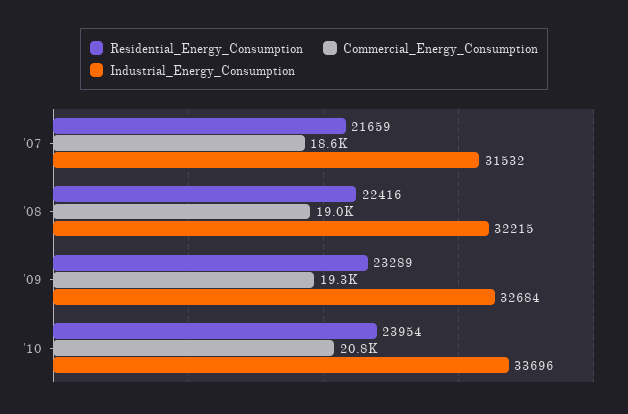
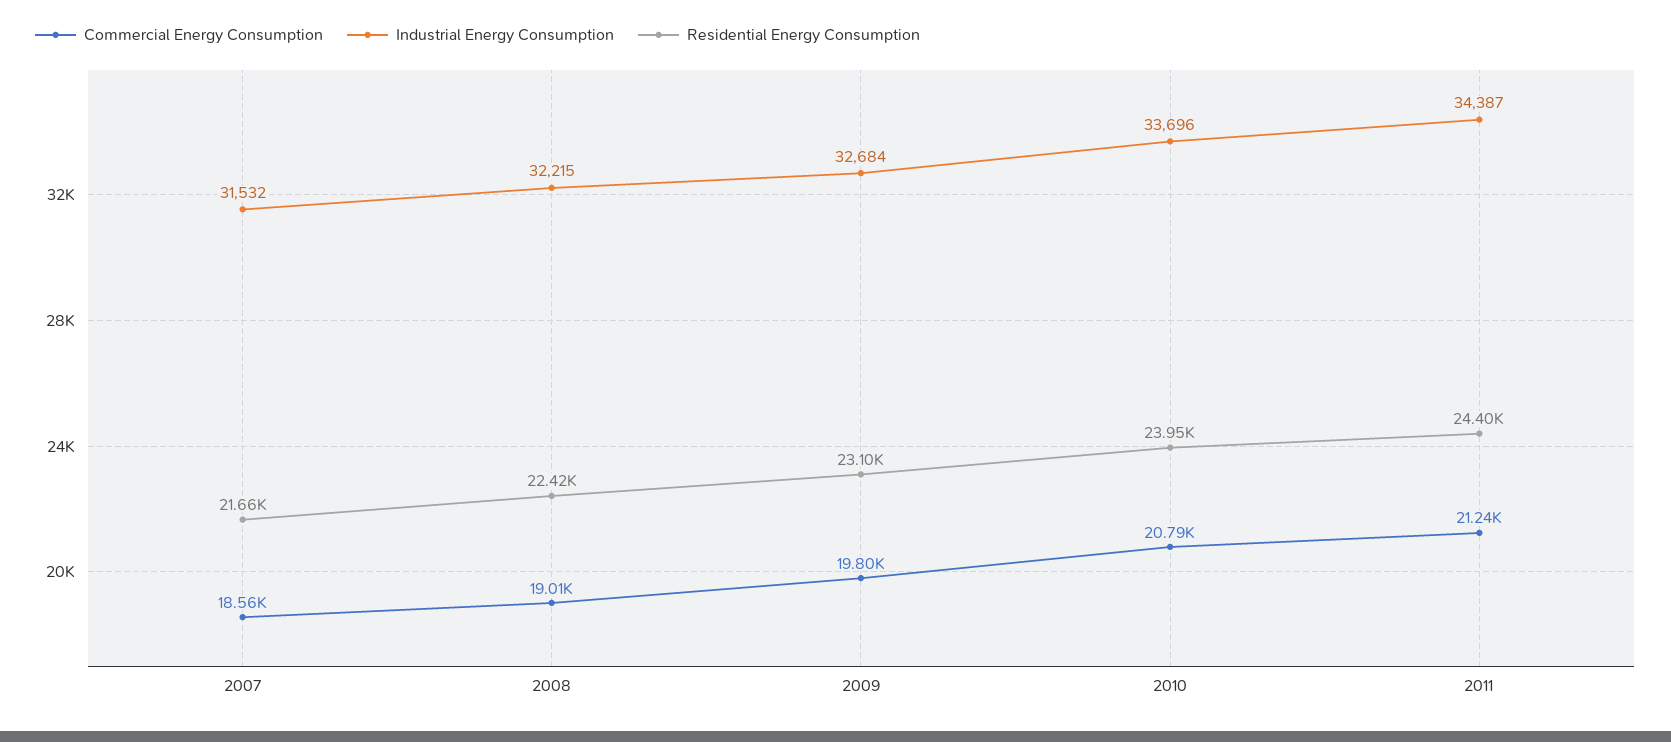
Residential_Energy_Consumption, '09: 23289 -> 23100
Commercial_Energy_Consumption, '09: 19300 -> 19800
Commercial_Energy_Consumption, 2011: none -> 21240
Industrial_Energy_Consumption, 2011: none -> 34387
Residential_Energy_Consumption, 2011: none -> 24400

